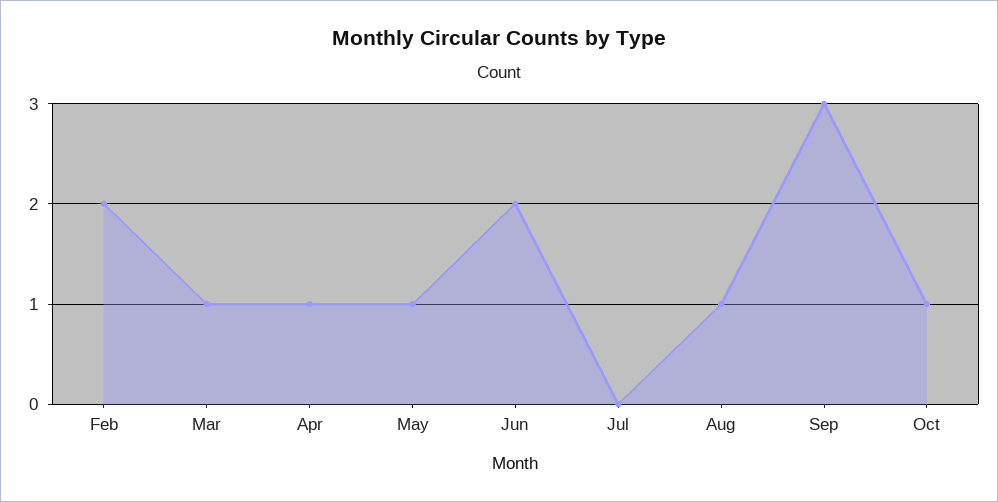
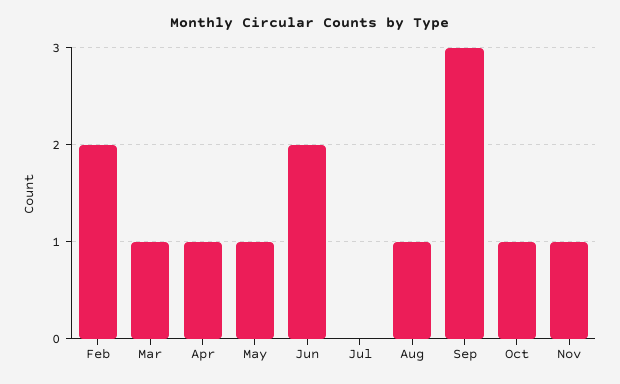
Nov: none -> 1

